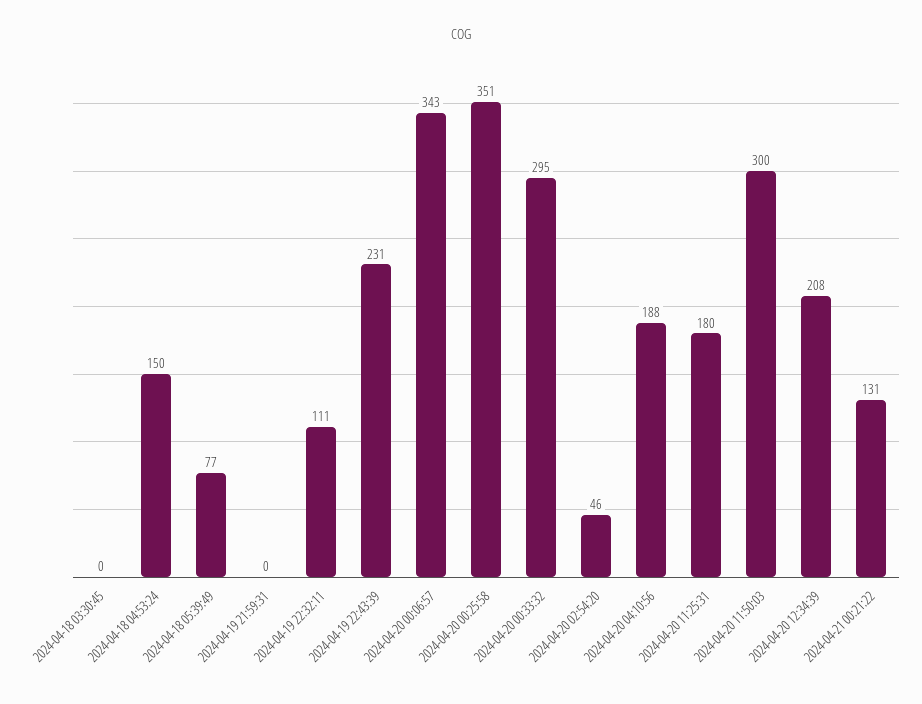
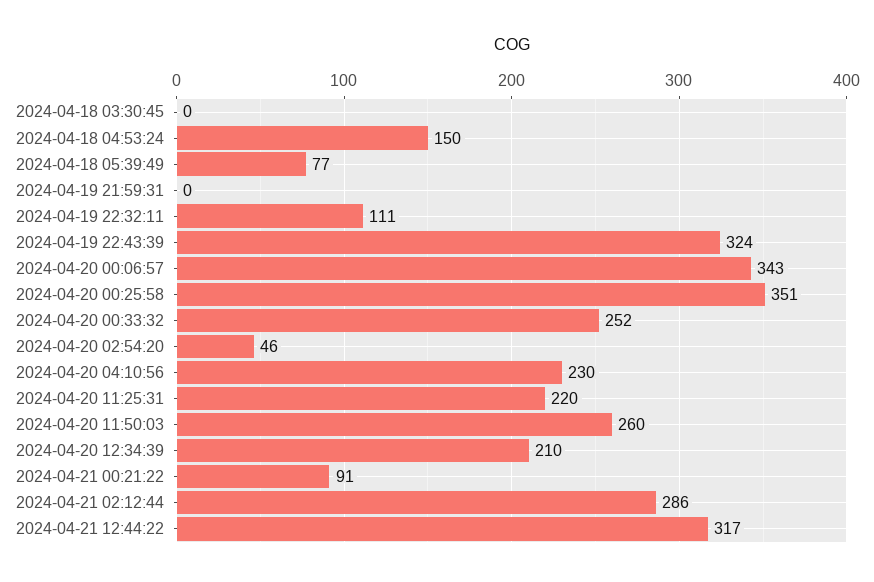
2024-04-19 22:43:39: 231 -> 324
2024-04-20 00:33:32: 295 -> 252
2024-04-20 04:10:56: 188 -> 230
2024-04-20 11:25:31: 180 -> 220
2024-04-20 11:50:03: 300 -> 260
2024-04-20 12:34:39: 208 -> 210
2024-04-21 00:21:22: 131 -> 91
2024-04-21 02:12:44: none -> 286
2024-04-21 12:44:22: none -> 317

